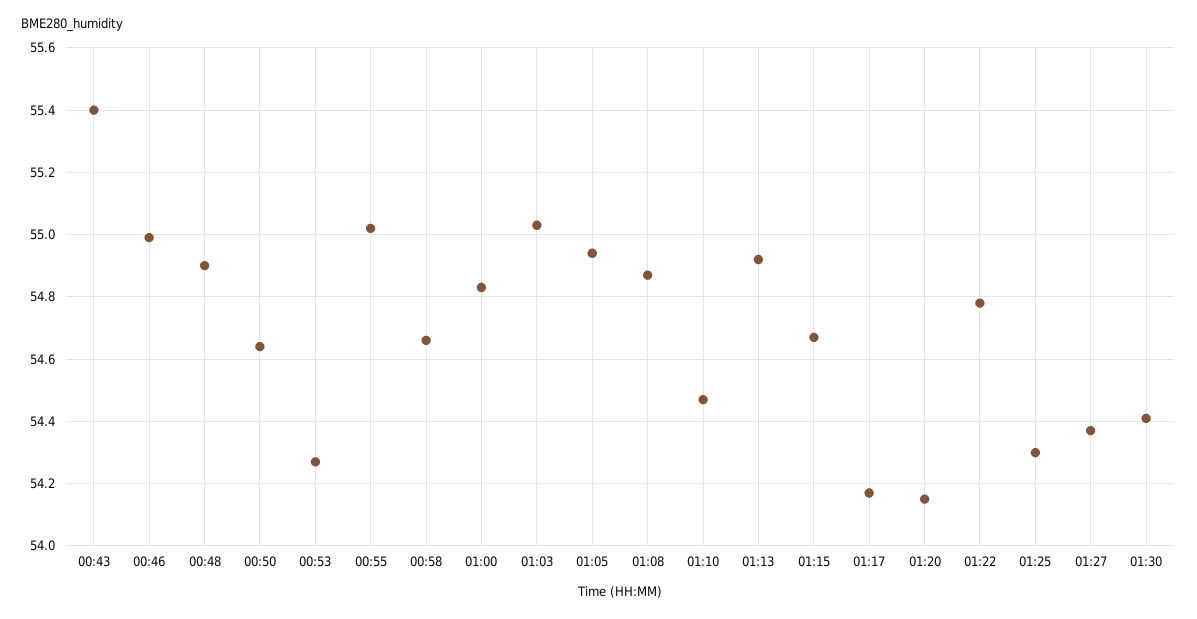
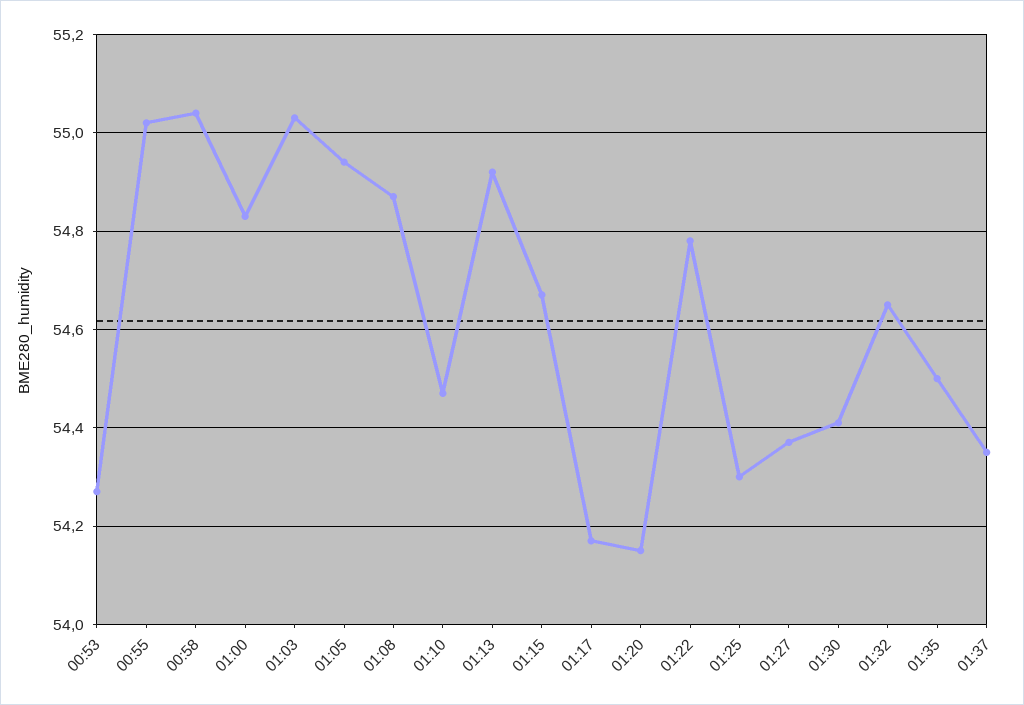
00:43: 55.4 -> none
00:46: 55 -> none
00:48: 54.9 -> none
00:50: 54.65 -> none
00:58: 54.65 -> 55.05
01:32: none -> 54.65
01:35: none -> 54.5
01:37: none -> 54.35

